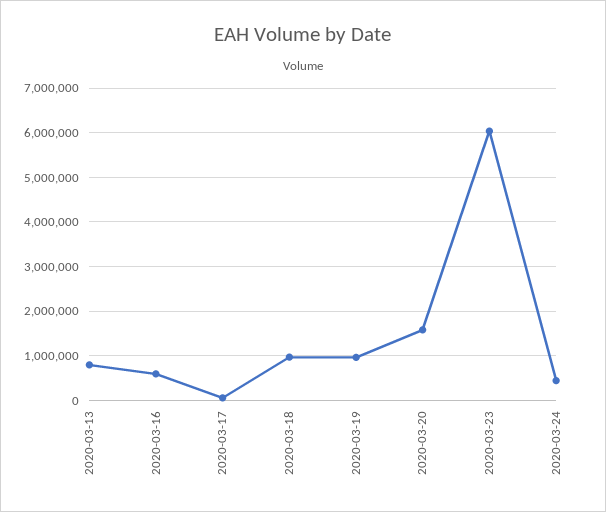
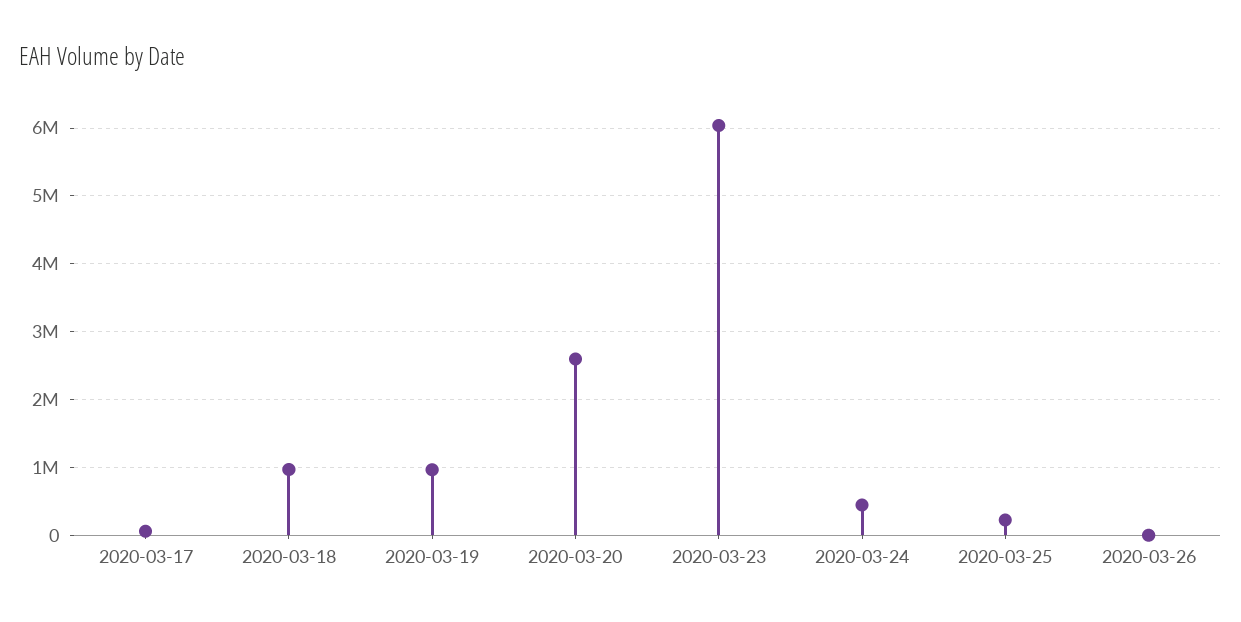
2020-03-13: 800000 -> none
2020-03-16: 600000 -> none
2020-03-20: 1600000 -> 2600000
2020-03-25: none -> 200000
2020-03-26: none -> 0

